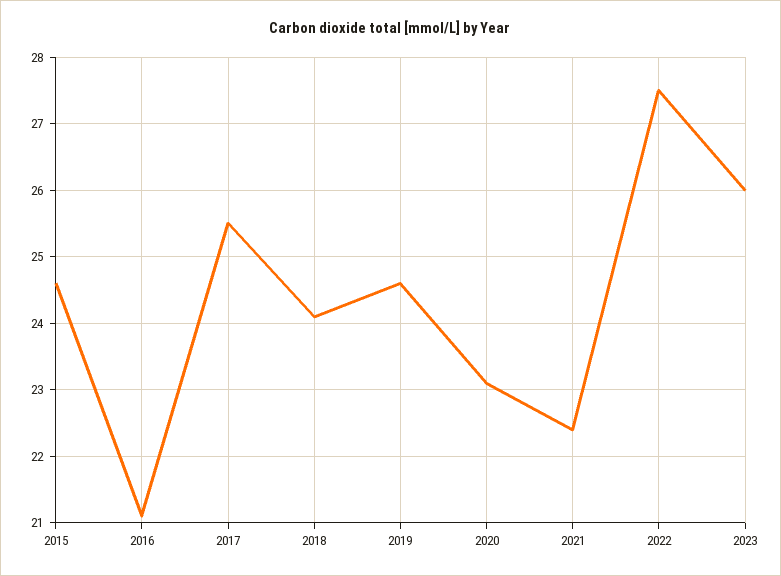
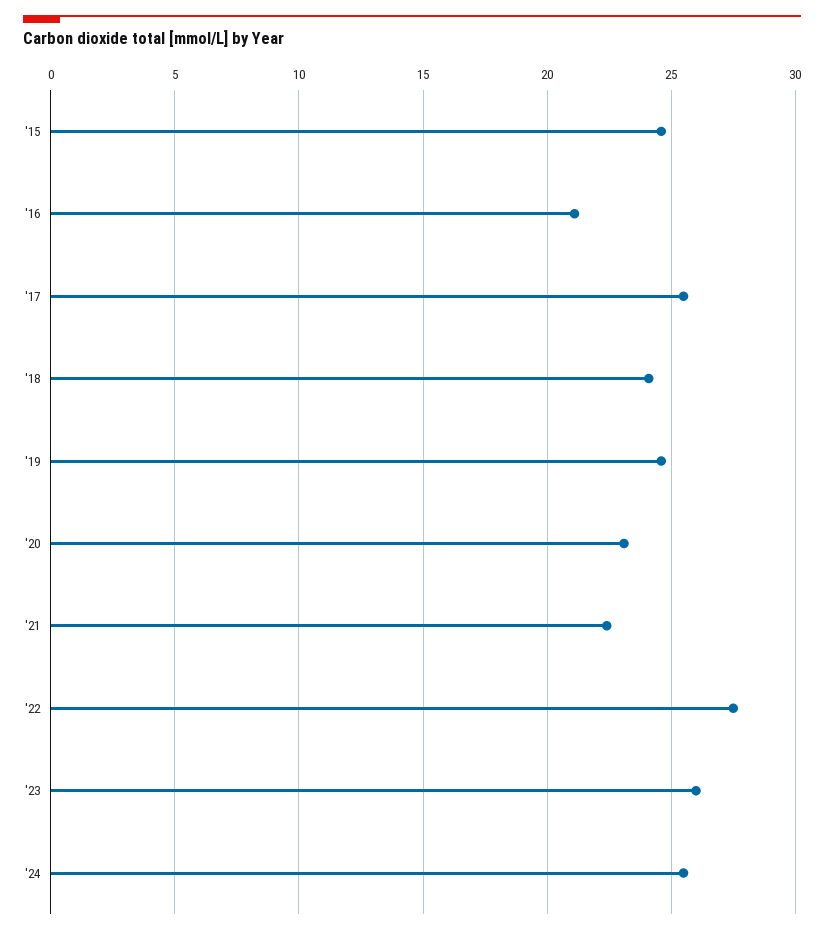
'24: none -> 25.5

